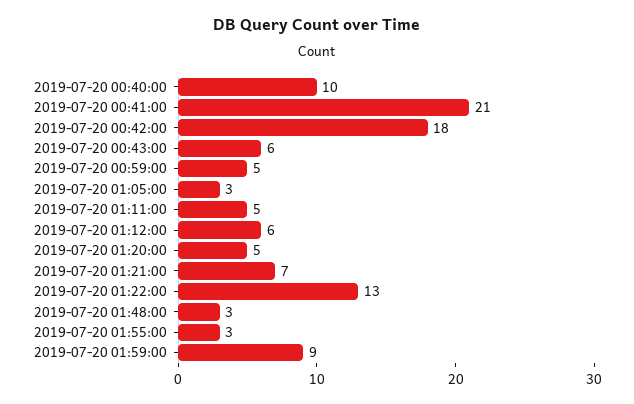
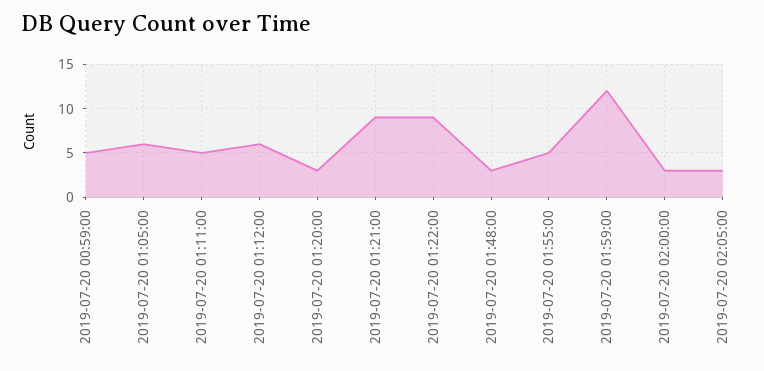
2019-07-20 00:40:00: 10 -> none
2019-07-20 00:41:00: 21 -> none
2019-07-20 00:42:00: 18 -> none
2019-07-20 00:43:00: 6 -> none
2019-07-20 01:05:00: 3 -> 6
2019-07-20 01:20:00: 5 -> 3
2019-07-20 01:21:00: 7 -> 9
2019-07-20 01:22:00: 13 -> 9
2019-07-20 01:55:00: 3 -> 5
2019-07-20 01:59:00: 9 -> 12
2019-07-20 02:00:00: none -> 3
2019-07-20 02:05:00: none -> 3

